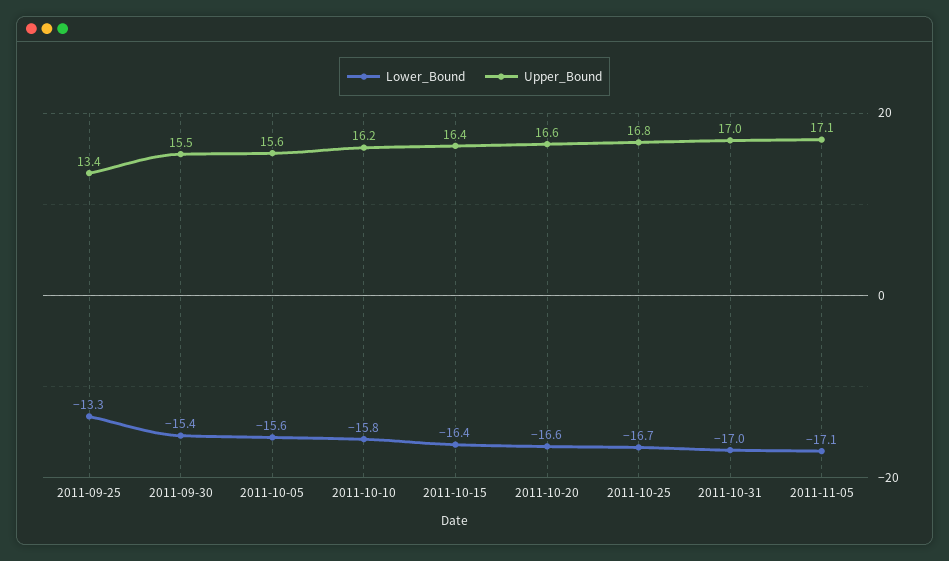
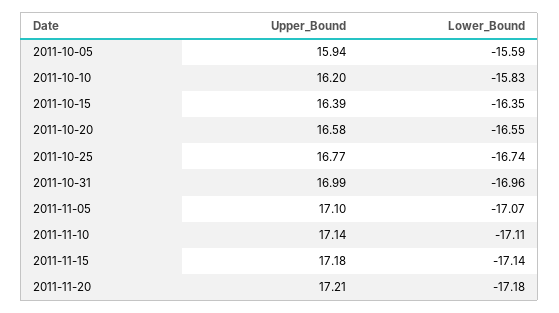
Lower_Bound, 2011-09-25: -13.3 -> none
Upper_Bound, 2011-09-25: 13.4 -> none
Lower_Bound, 2011-09-30: -15.4 -> none
Upper_Bound, 2011-09-30: 15.5 -> none
Upper_Bound, 2011-10-05: 15.6 -> 15.94
Upper_Bound, 2011-11-10: none -> 17.14
Lower_Bound, 2011-11-10: none -> -17.11
Upper_Bound, 2011-11-15: none -> 17.18
Lower_Bound, 2011-11-15: none -> -17.14
Upper_Bound, 2011-11-20: none -> 17.21
Lower_Bound, 2011-11-20: none -> -17.18

